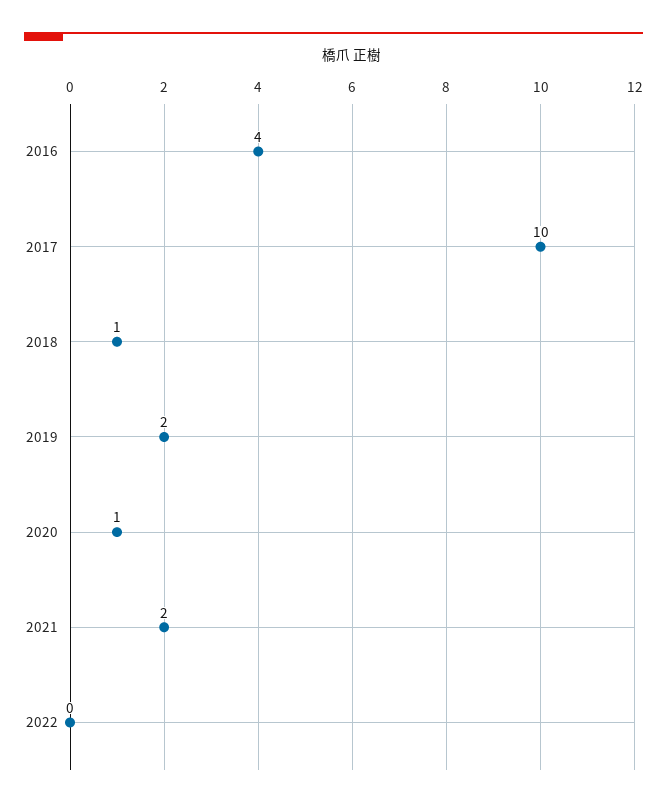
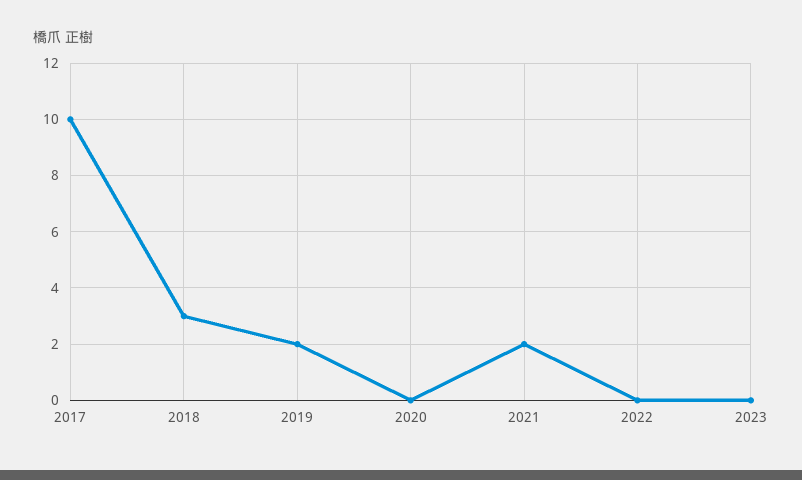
2016: 4 -> none
2018: 1 -> 3
2020: 1 -> 0
2023: none -> 0

